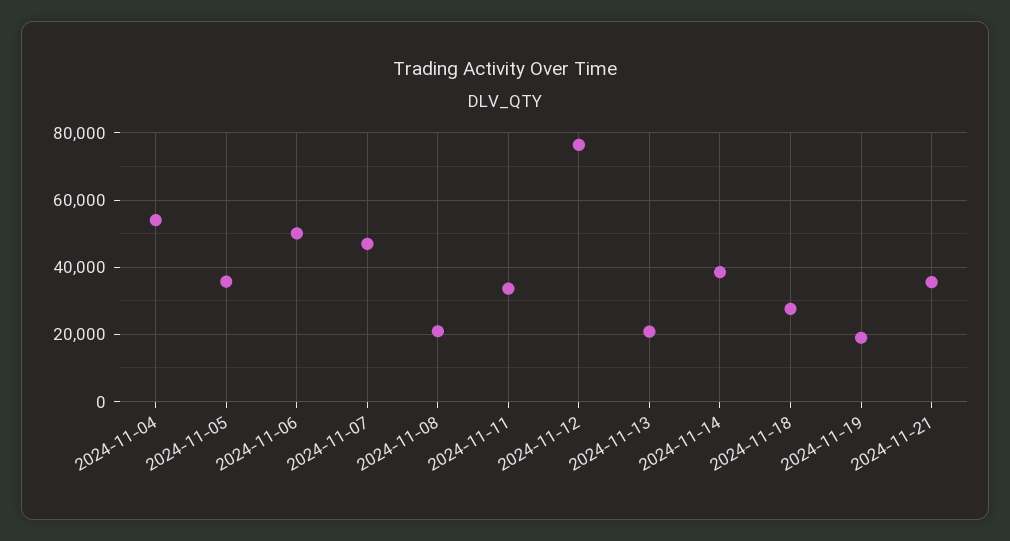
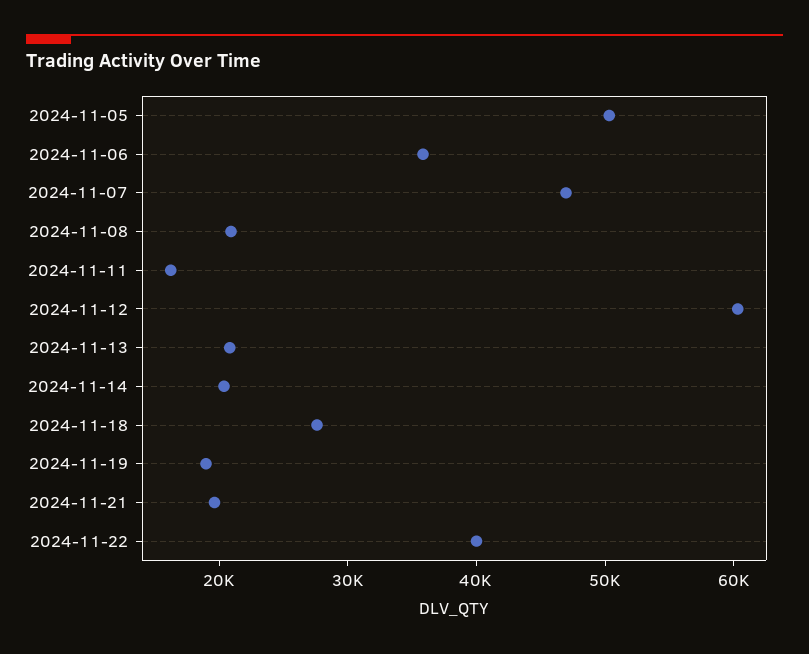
2024-11-04: 54000 -> none
2024-11-05: 36000 -> 50000
2024-11-06: 50000 -> 36000
2024-11-11: 34000 -> 16000
2024-11-12: 76000 -> 60000
2024-11-14: 38000 -> 20000
2024-11-21: 36000 -> 20000
2024-11-22: none -> 40000

